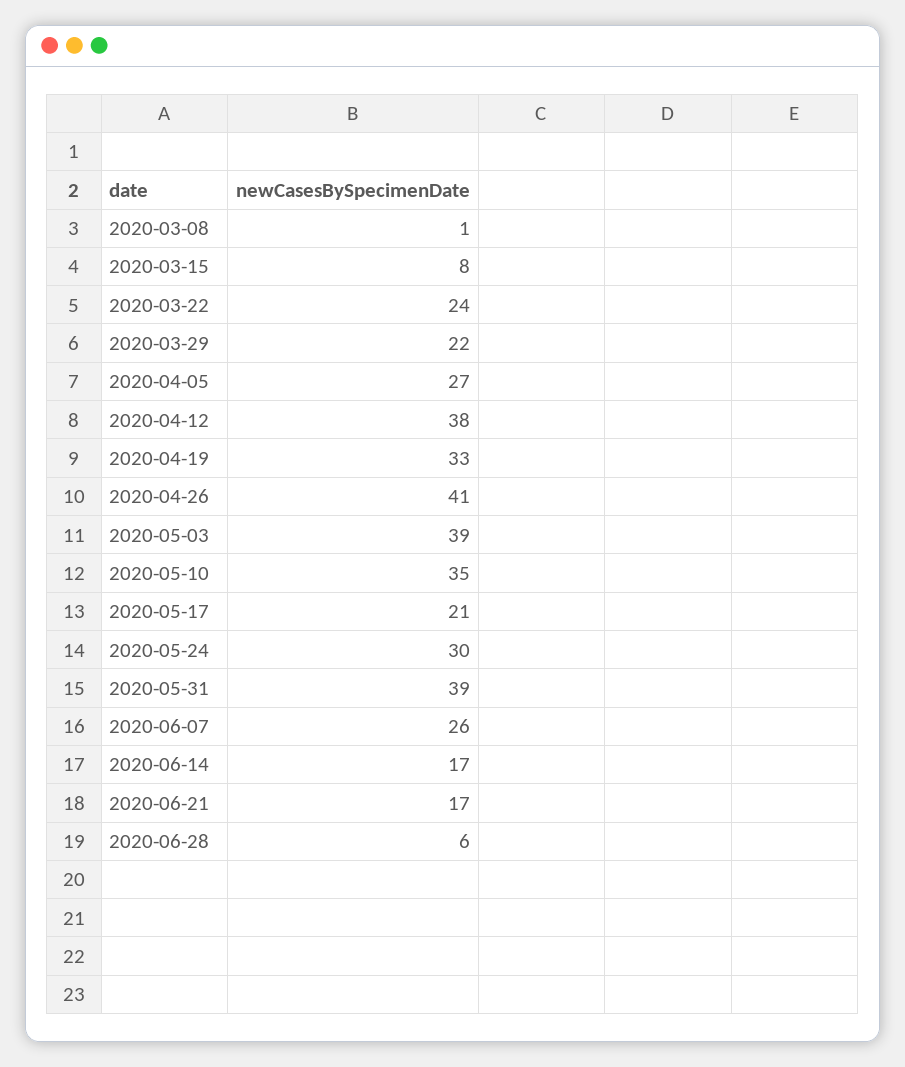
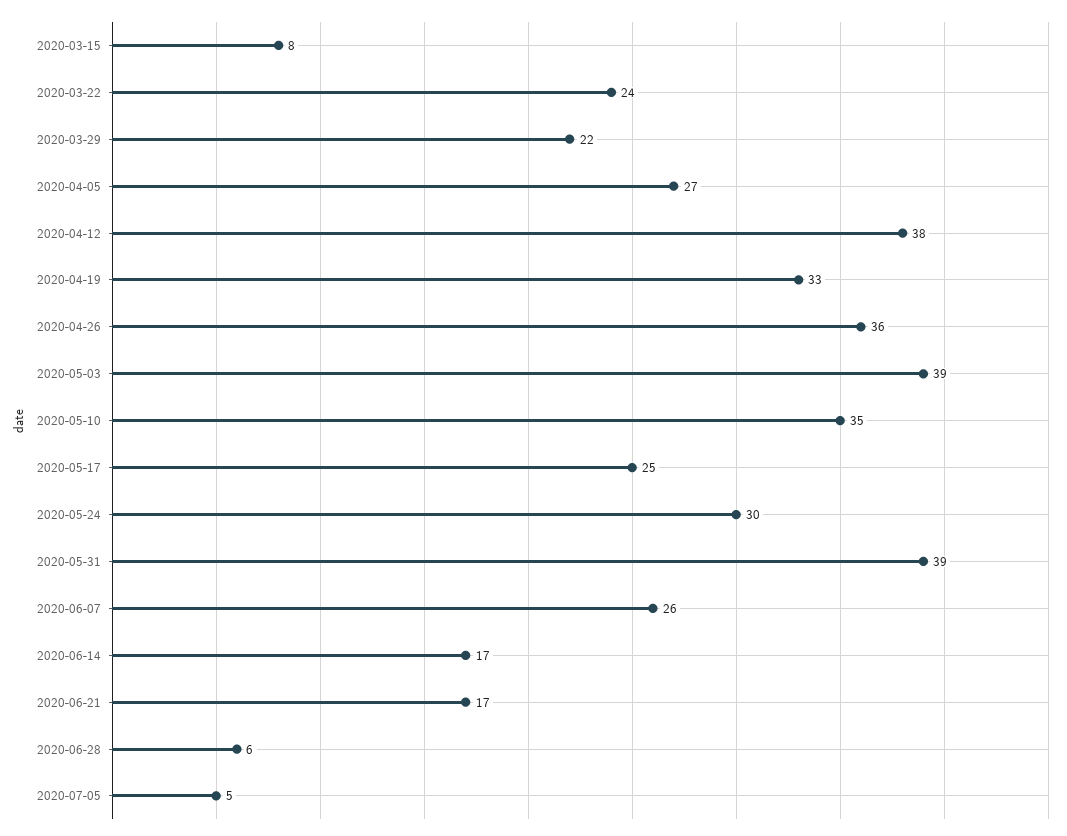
2020-03-08: 1 -> none
2020-04-26: 41 -> 36
2020-05-17: 21 -> 25
2020-07-05: none -> 5

